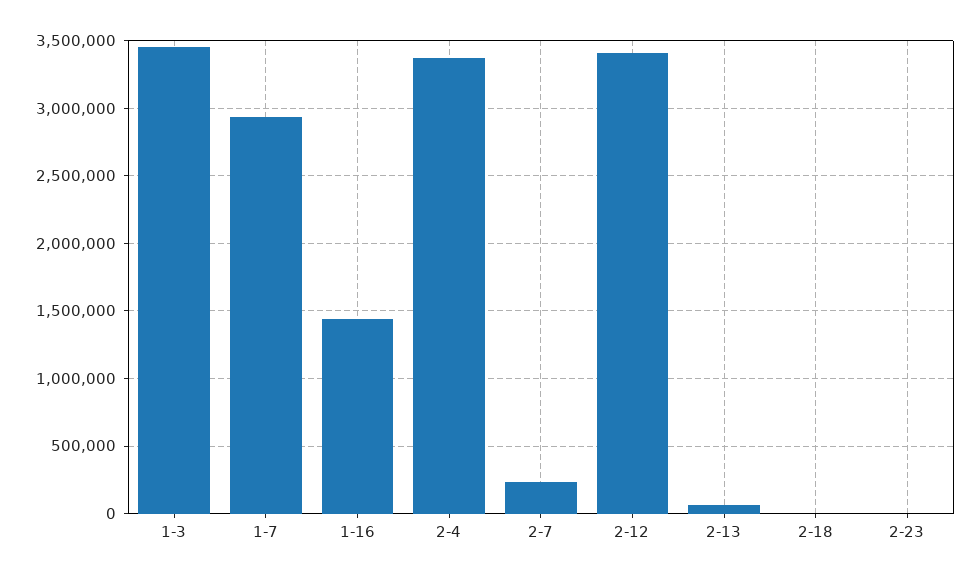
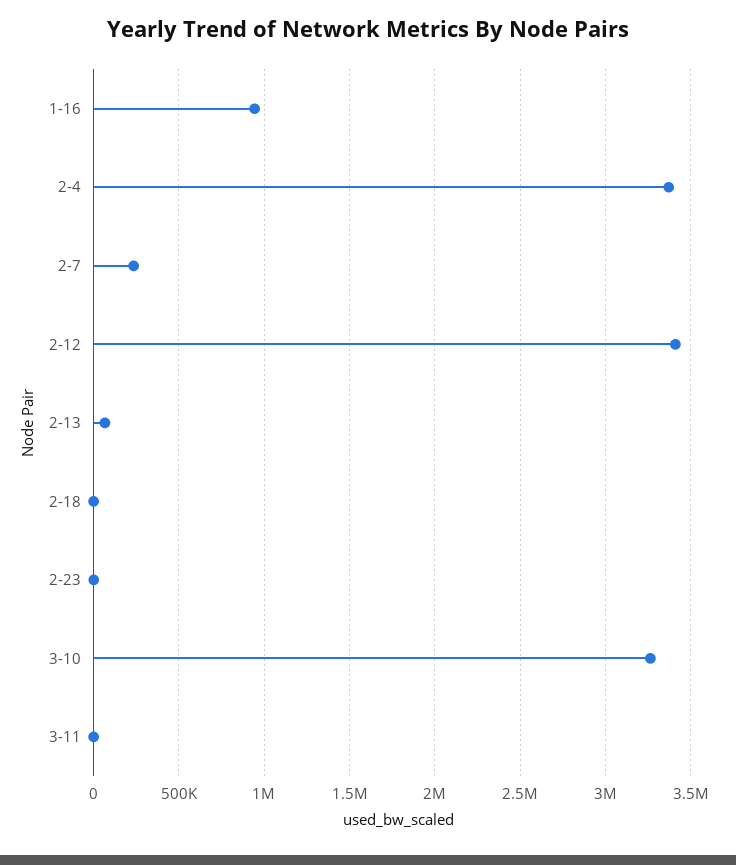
1-3: 3450000 -> none
1-7: 2950000 -> none
1-16: 1450000 -> 950000
3-10: none -> 3250000
3-11: none -> 0

